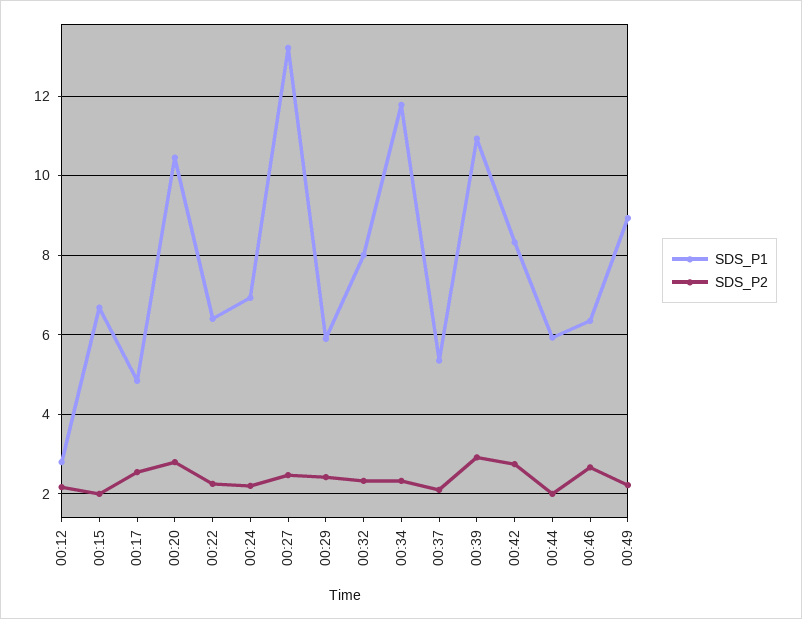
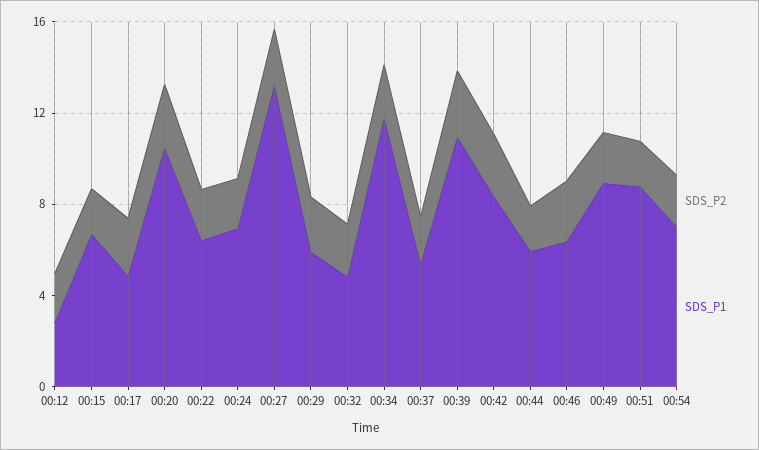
SDS_P1, 00:32: 8 -> 5
SDS_P2, 00:51: none -> 2
SDS_P1, 00:51: none -> 9
SDS_P2, 00:54: none -> 2
SDS_P1, 00:54: none -> 7

